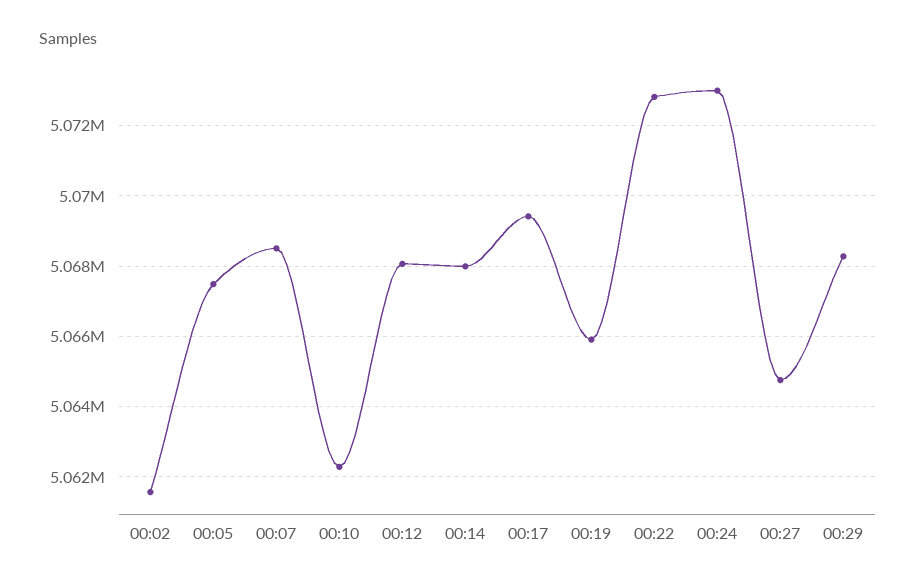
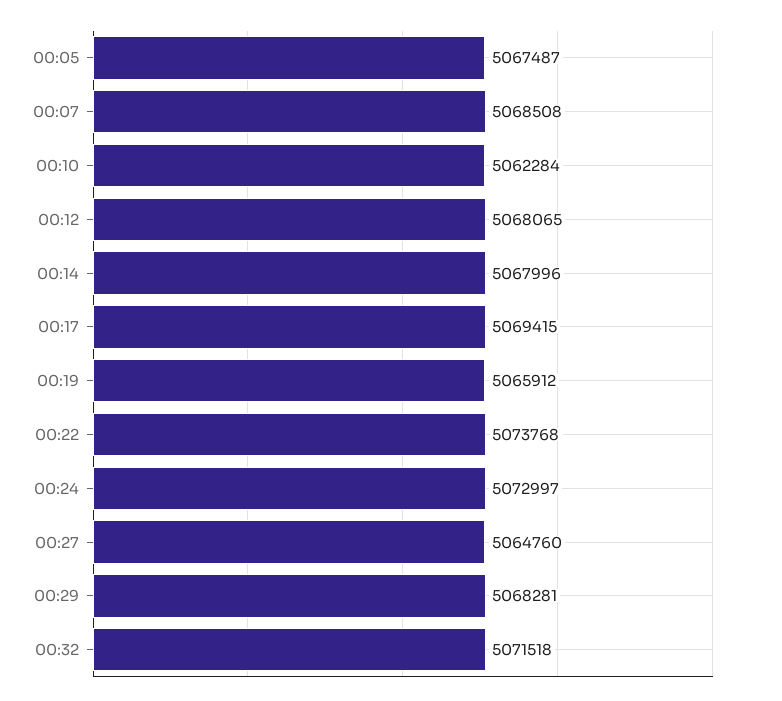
00:02: 5061600 -> none
00:22: 5072800 -> 5073768
00:32: none -> 5071518

